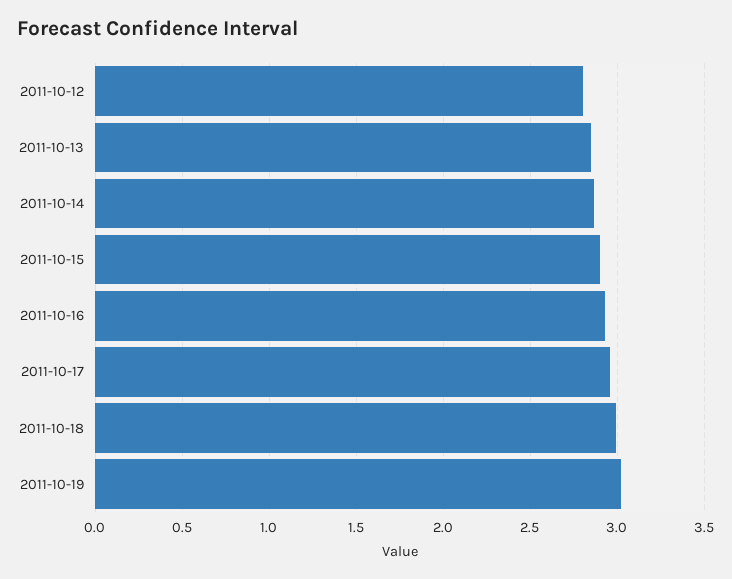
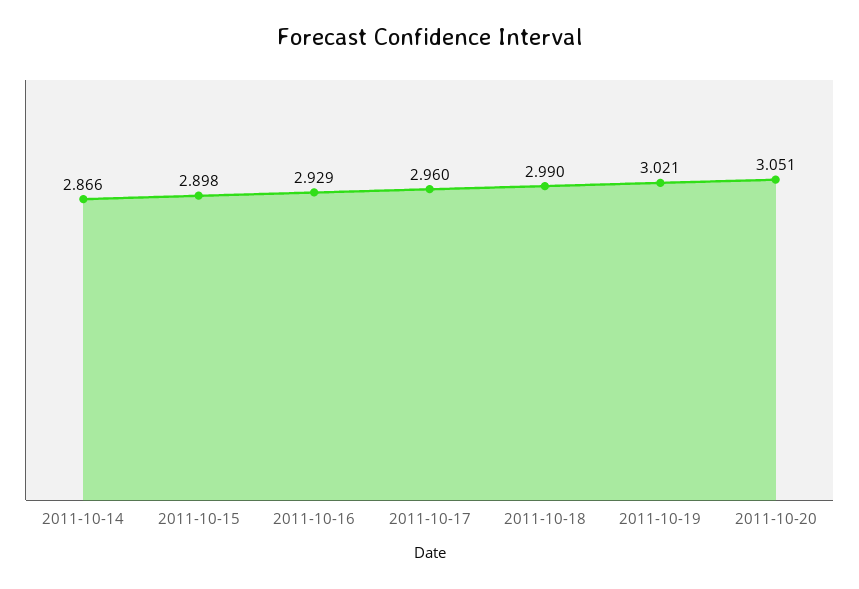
2011-10-12: 2.8 -> none
2011-10-13: 2.85 -> none
2011-10-20: none -> 3.051

